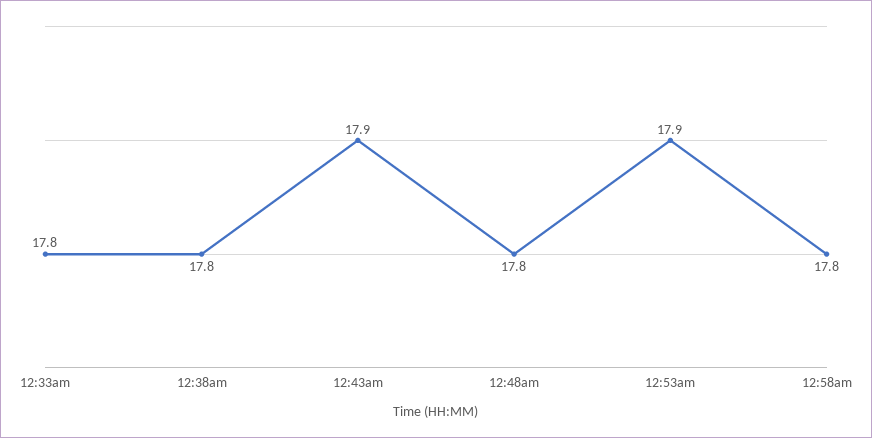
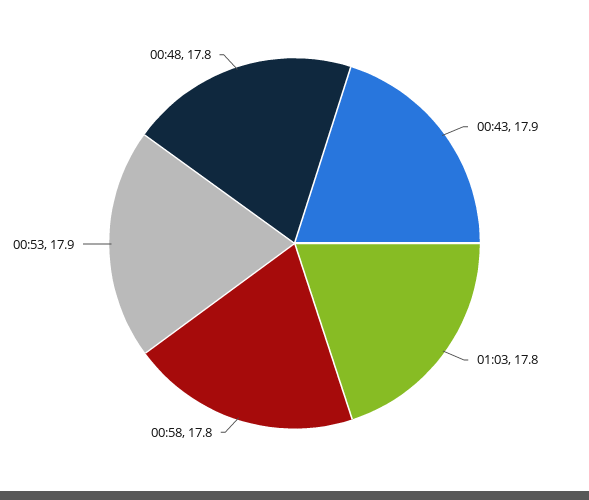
12:33am: 17.8 -> none
12:38am: 17.8 -> none
01:03: none -> 17.8

